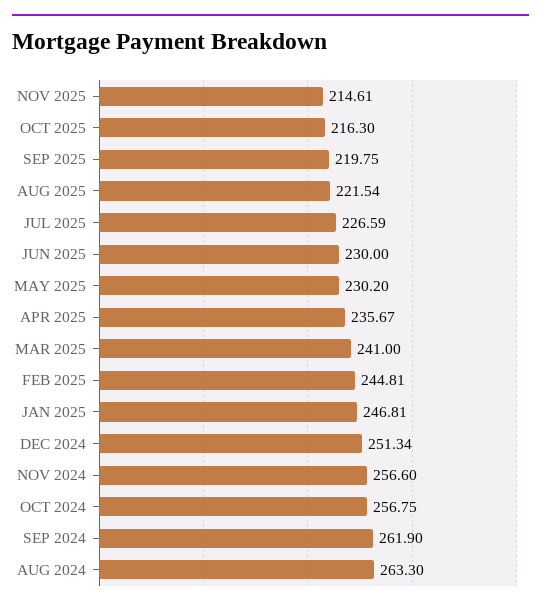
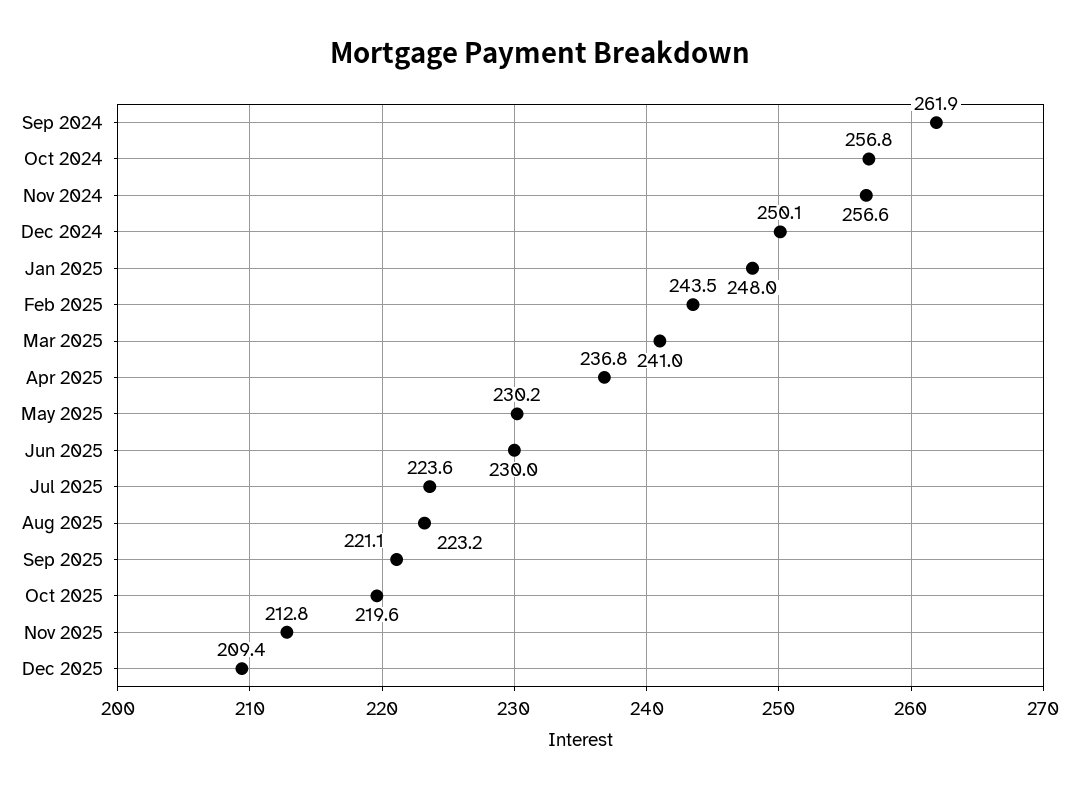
NOV 2025: 214.61 -> 212.8
OCT 2025: 216.3 -> 219.6
SEP 2025: 219.75 -> 221.1
AUG 2025: 221.54 -> 223.2
JUL 2025: 226.59 -> 223.6
APR 2025: 235.67 -> 236.8
FEB 2025: 244.81 -> 243.5
JAN 2025: 246.81 -> 248
DEC 2024: 251.34 -> 250.1
AUG 2024: 263.3 -> none
Dec 2025: none -> 209.4

